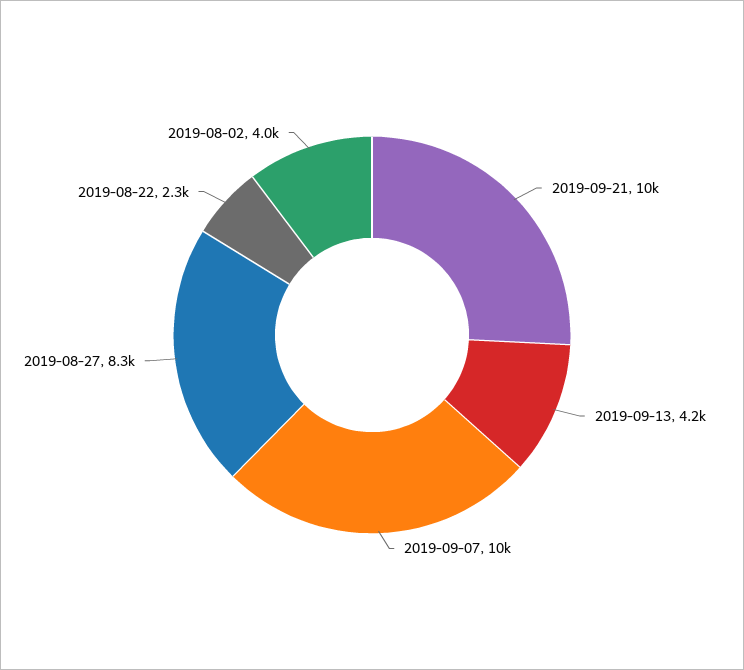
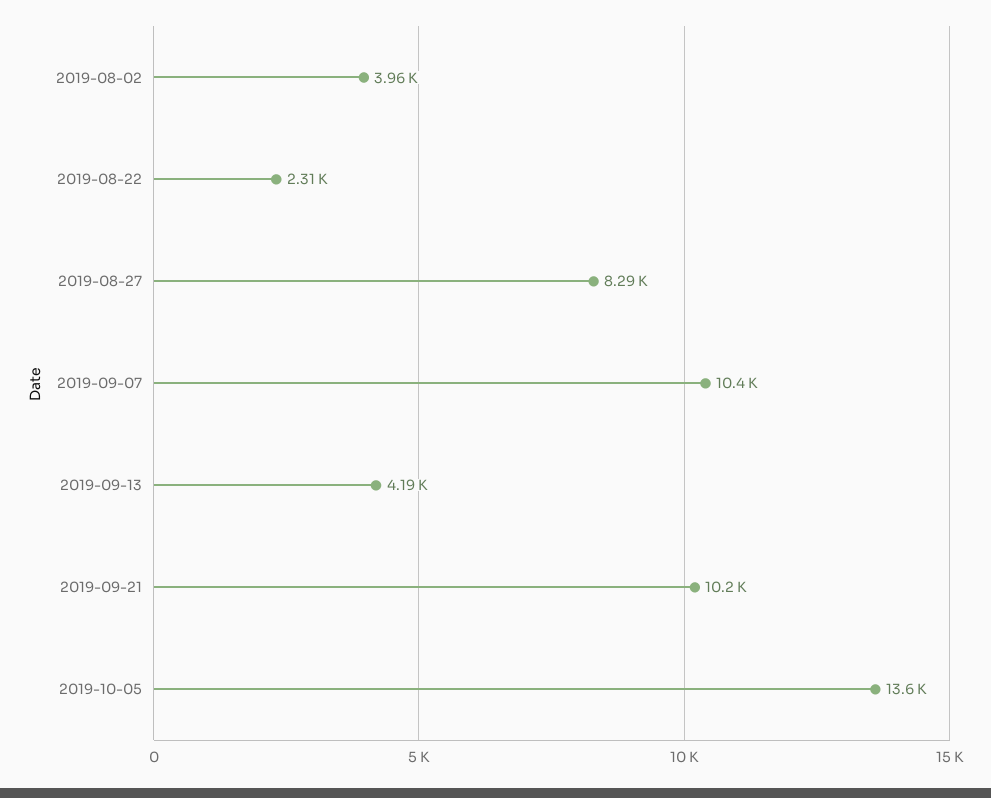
2019-10-05: none -> 13600

